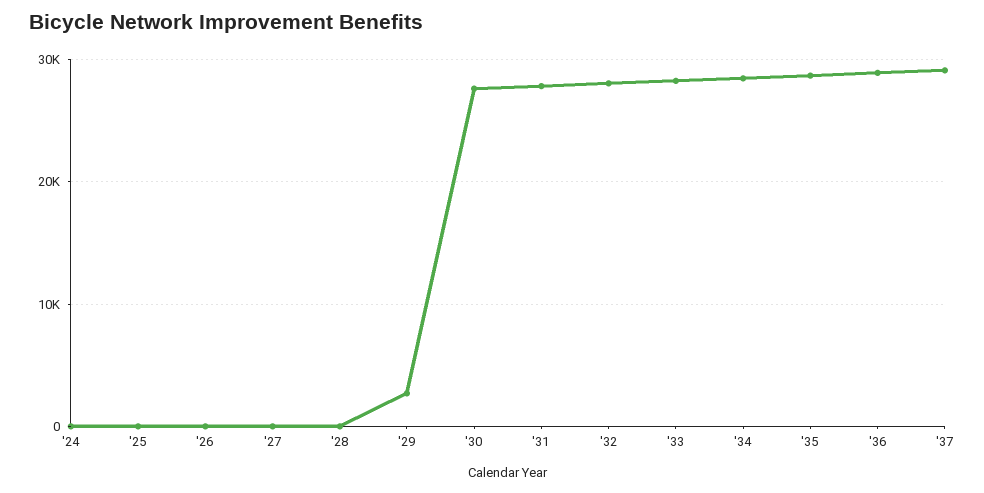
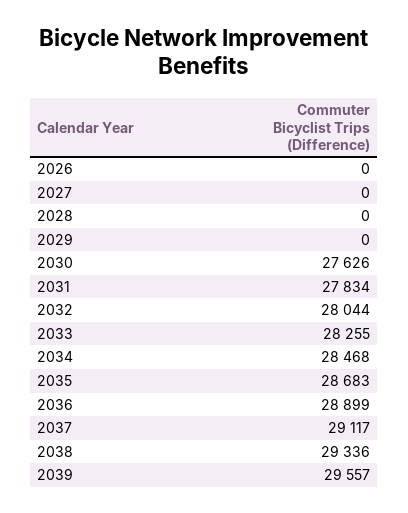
'24: 0 -> none
'25: 0 -> none
'29: 3000 -> 0
2038: none -> 29336
2039: none -> 29557

